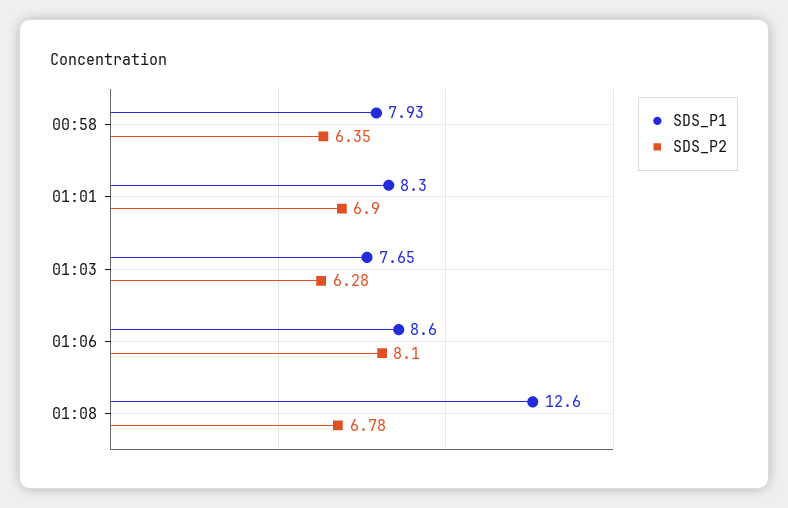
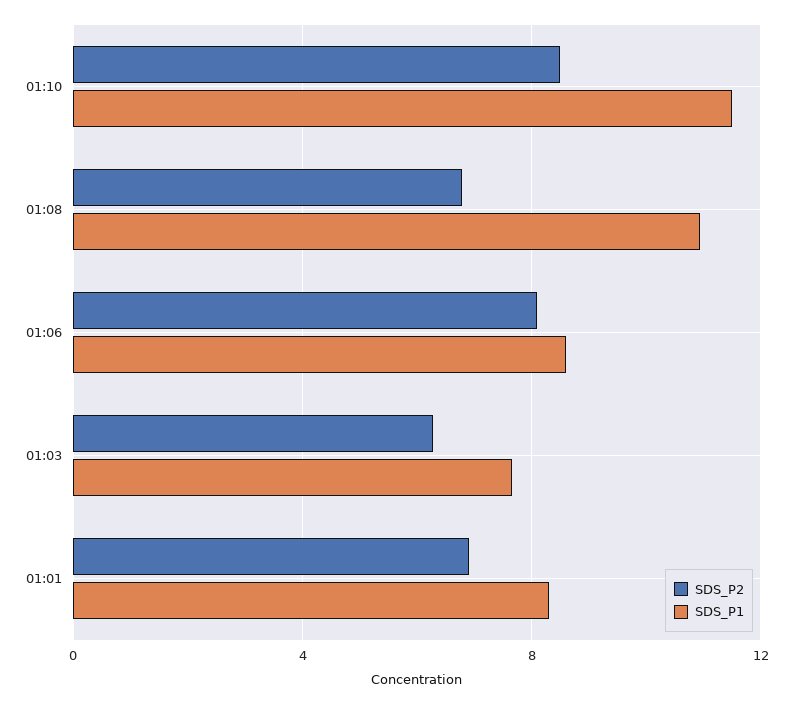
SDS_P1, 00:58: 7.93 -> none
SDS_P2, 00:58: 6.35 -> none
SDS_P1, 01:08: 12.6 -> 11
SDS_P2, 01:10: none -> 8.5
SDS_P1, 01:10: none -> 11.5

